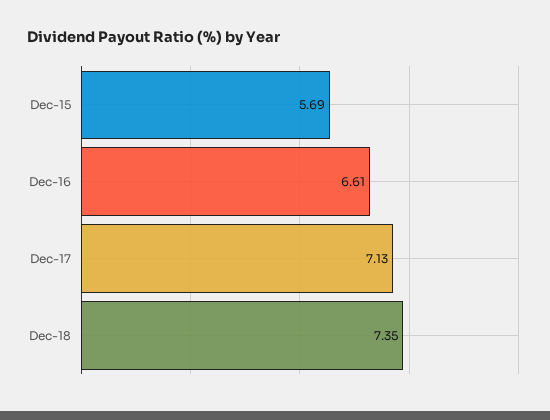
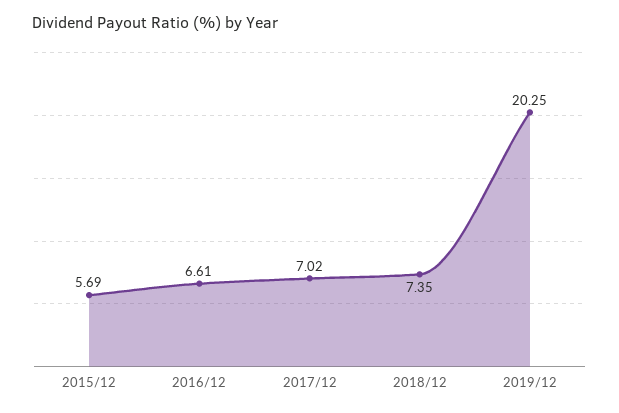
Dec-17: 7.13 -> 7.02
2019/12: none -> 20.25

